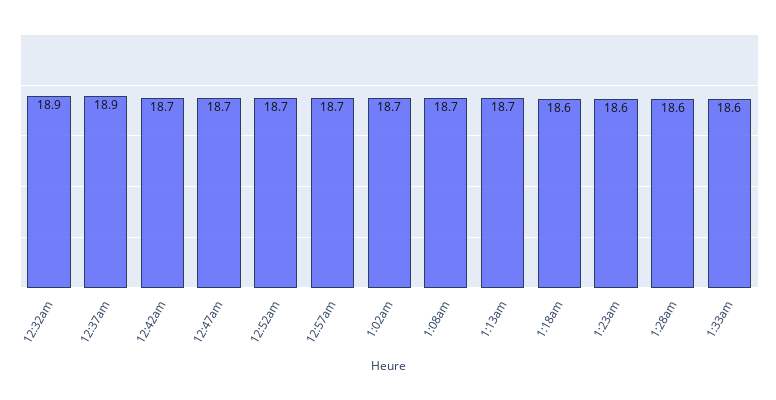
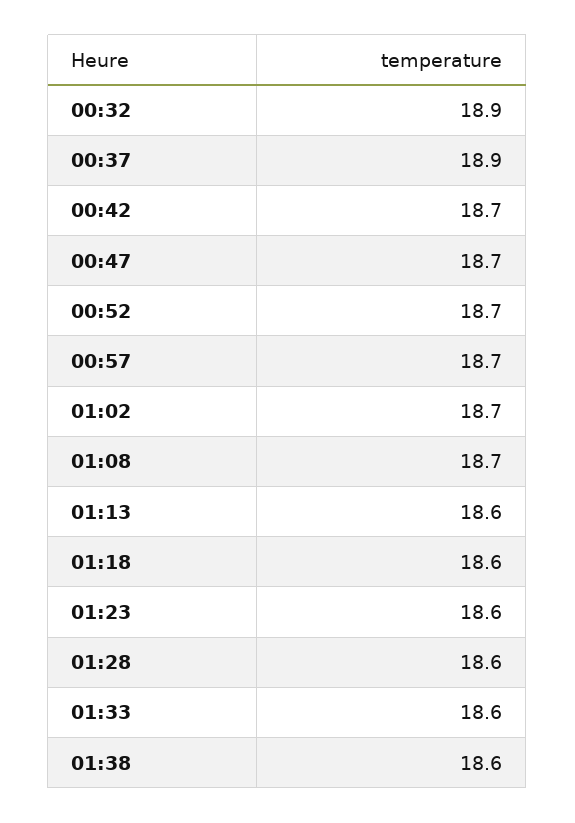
1:13am: 18.7 -> 18.6
01:38: none -> 18.6

